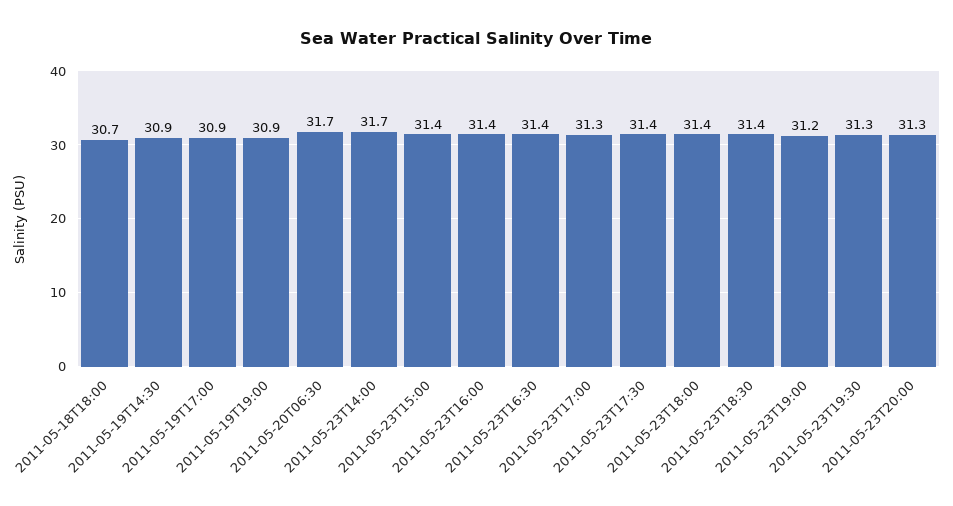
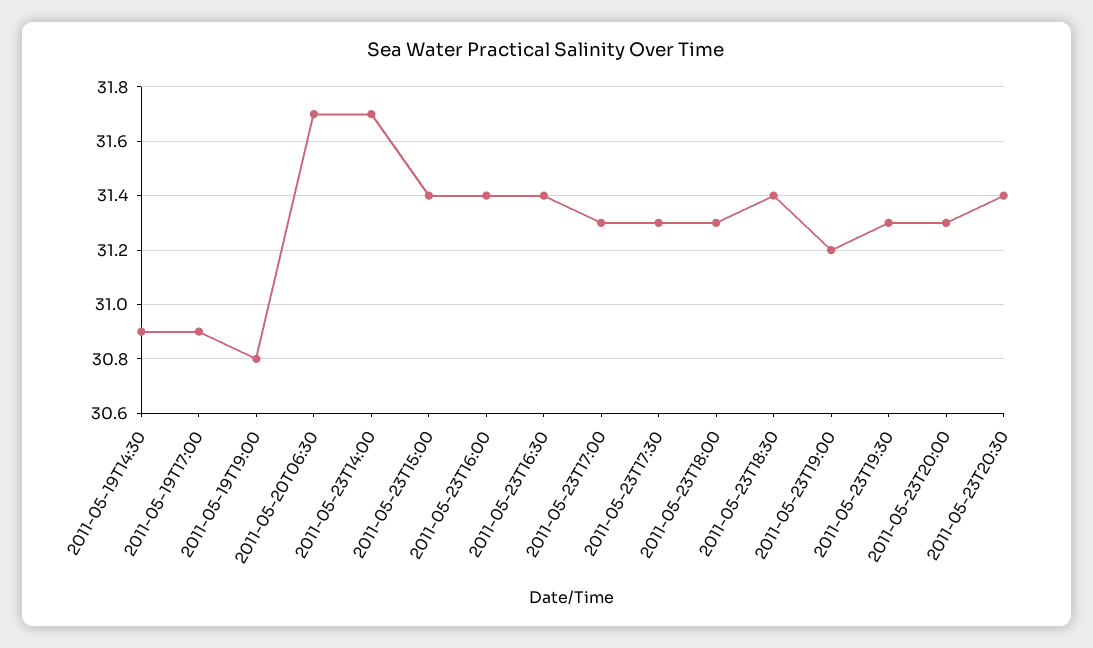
2011-05-18T18:00: 30.7 -> none
2011-05-19T19:00: 30.9 -> 30.8
2011-05-23T17:30: 31.4 -> 31.3
2011-05-23T18:00: 31.4 -> 31.3
2011-05-23T20:30: none -> 31.4

